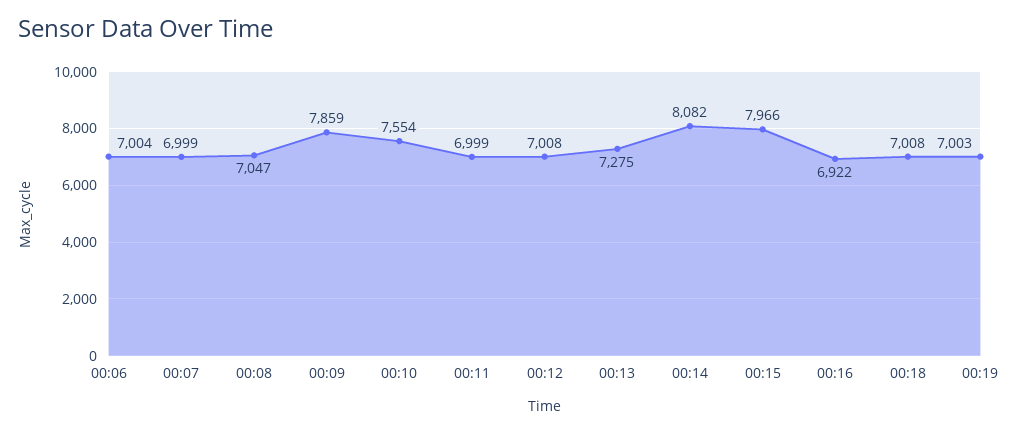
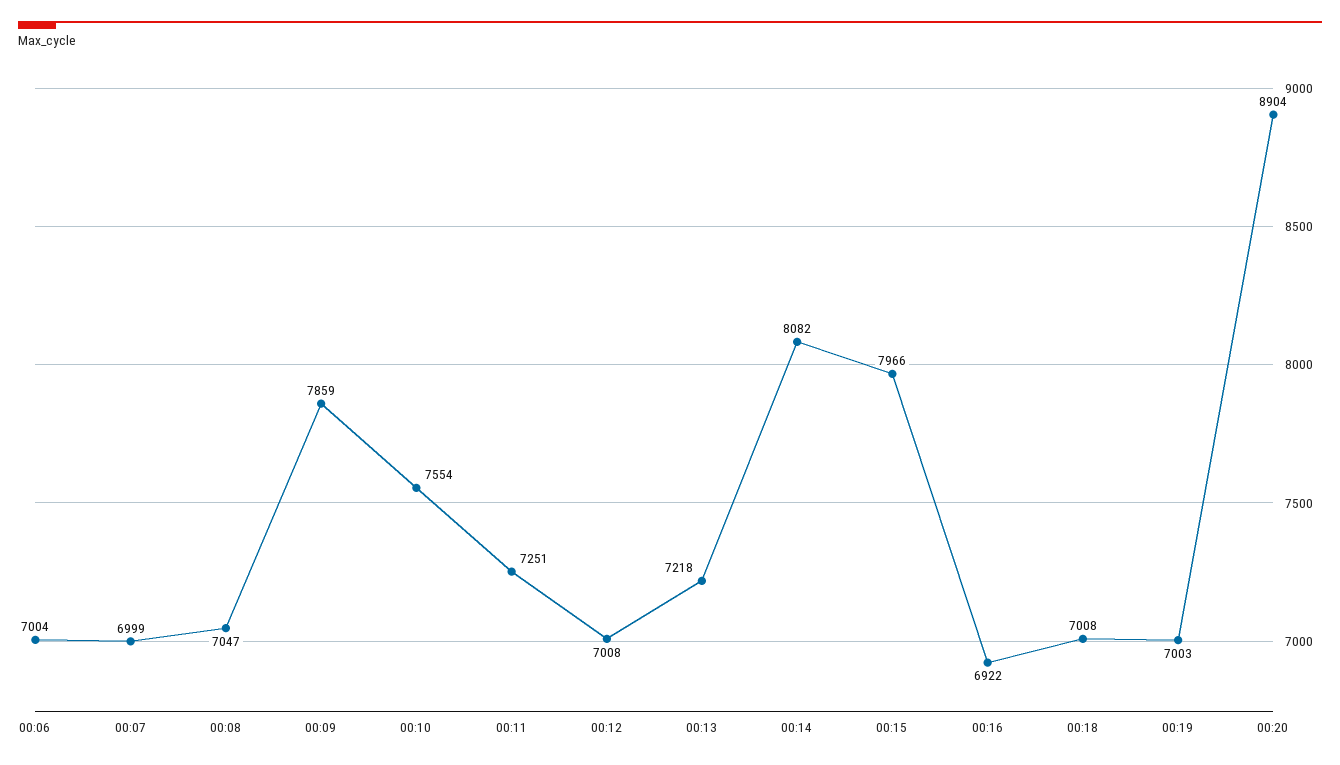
00:11: 6999 -> 7251
00:13: 7275 -> 7218
00:20: none -> 8904

